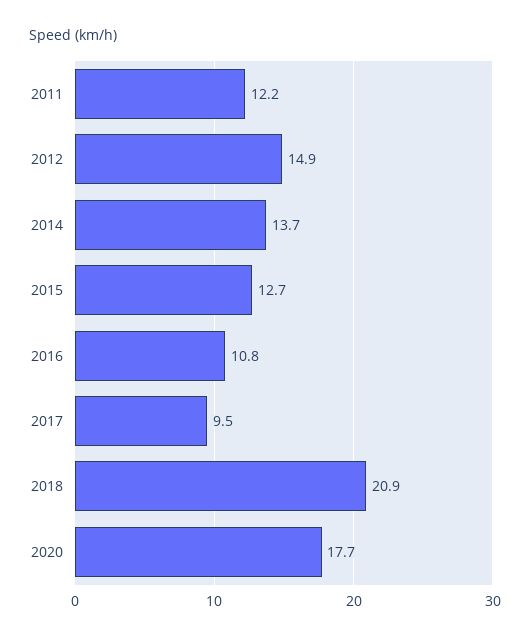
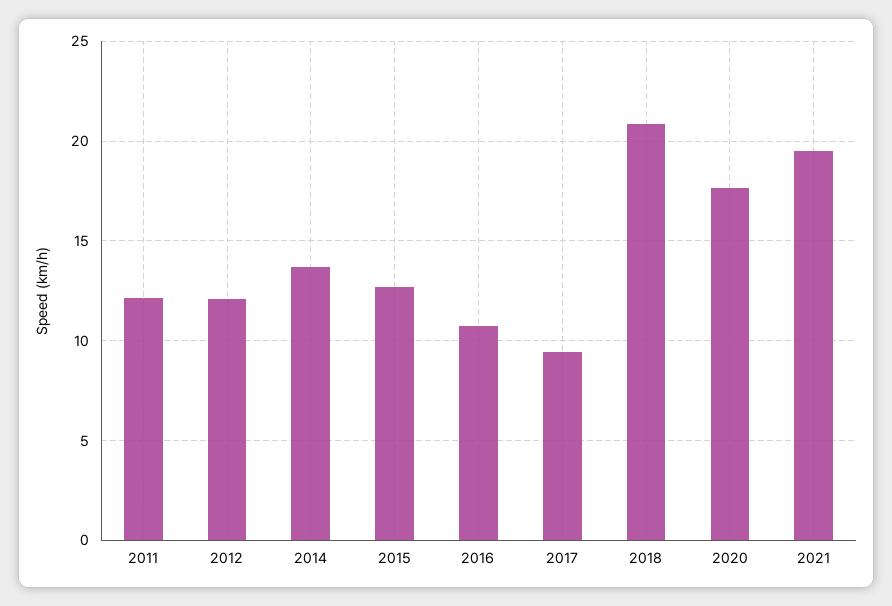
2012: 14.9 -> 12
2021: none -> 19.5

